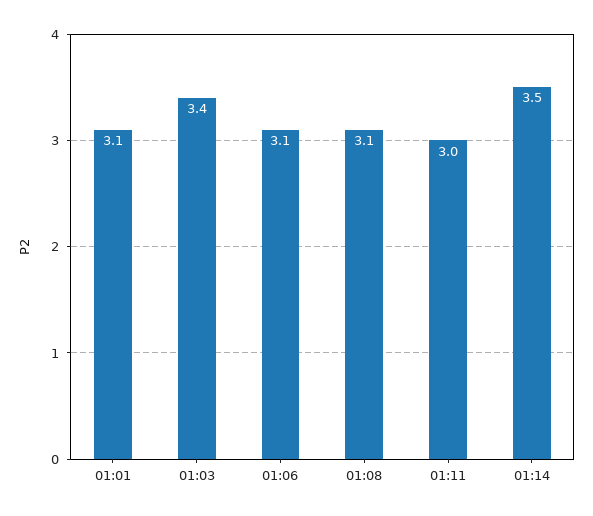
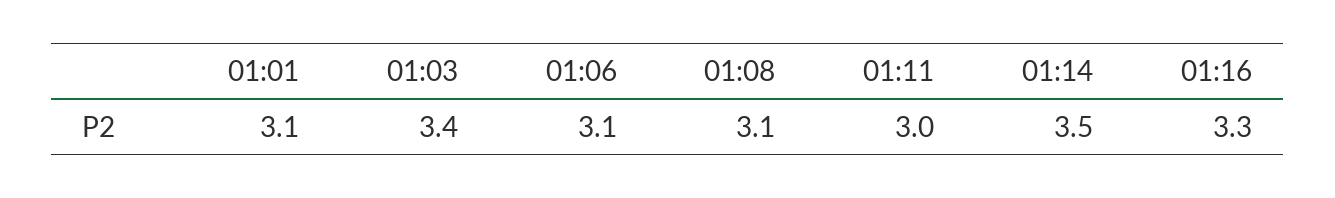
01:16: none -> 3.3

